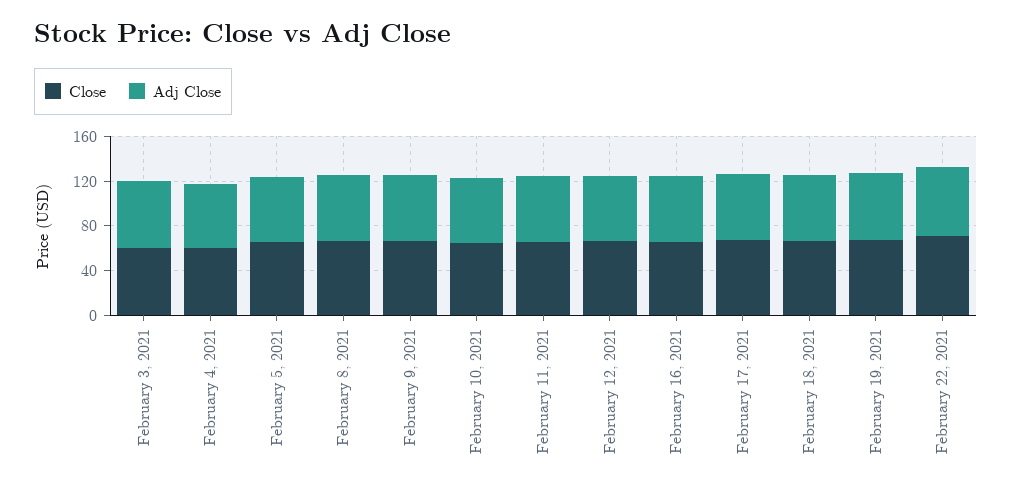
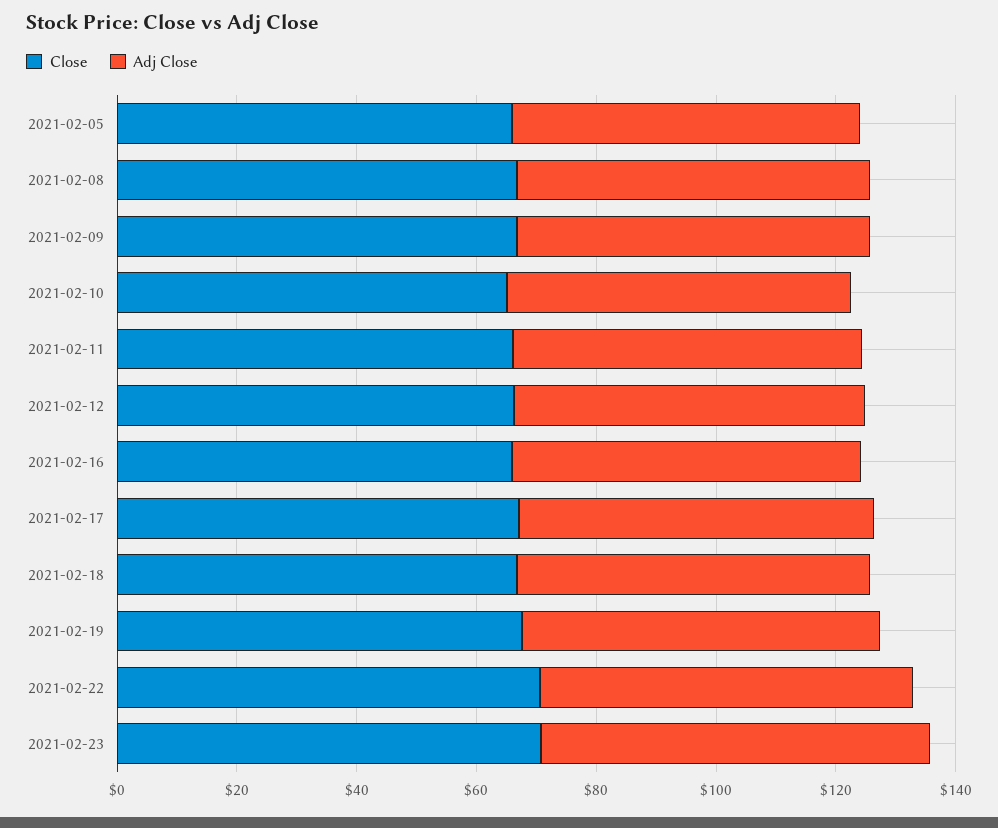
Close, February 3, 2021: 60 -> none
Adj Close, February 3, 2021: 60 -> none
Close, February 4, 2021: 60 -> none
Adj Close, February 4, 2021: 60 -> none
Close, 2021-02-23: none -> 70
Adj Close, 2021-02-23: none -> 65

